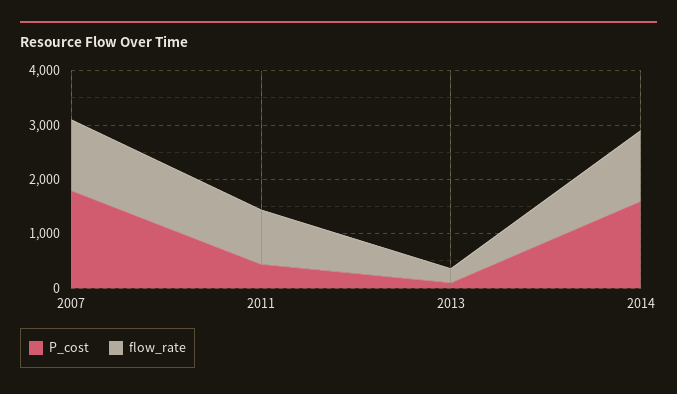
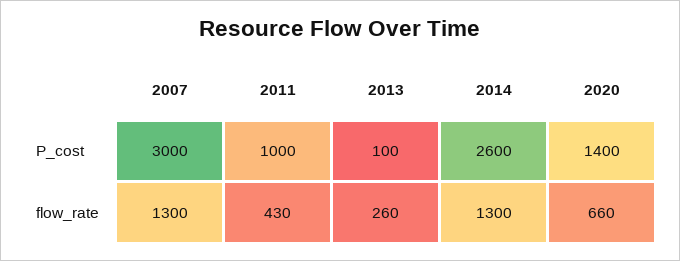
P_cost, 2007: 1800 -> 3000
P_cost, 2011: 400 -> 1000
flow_rate, 2011: 1000 -> 430
P_cost, 2014: 1600 -> 2600
P_cost, 2020: none -> 1400
flow_rate, 2020: none -> 660

